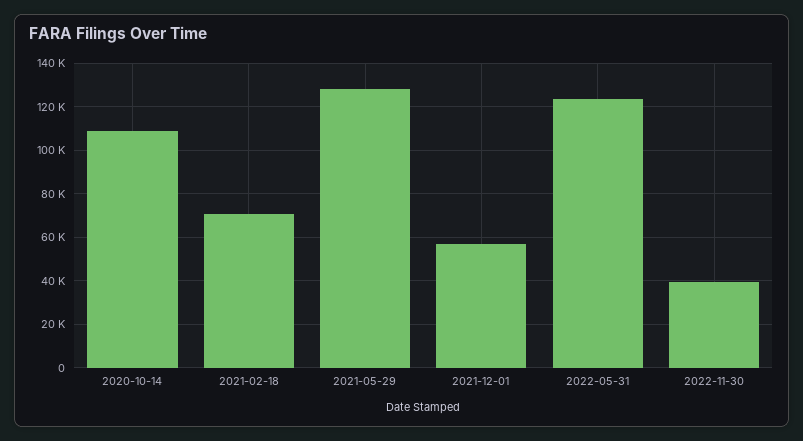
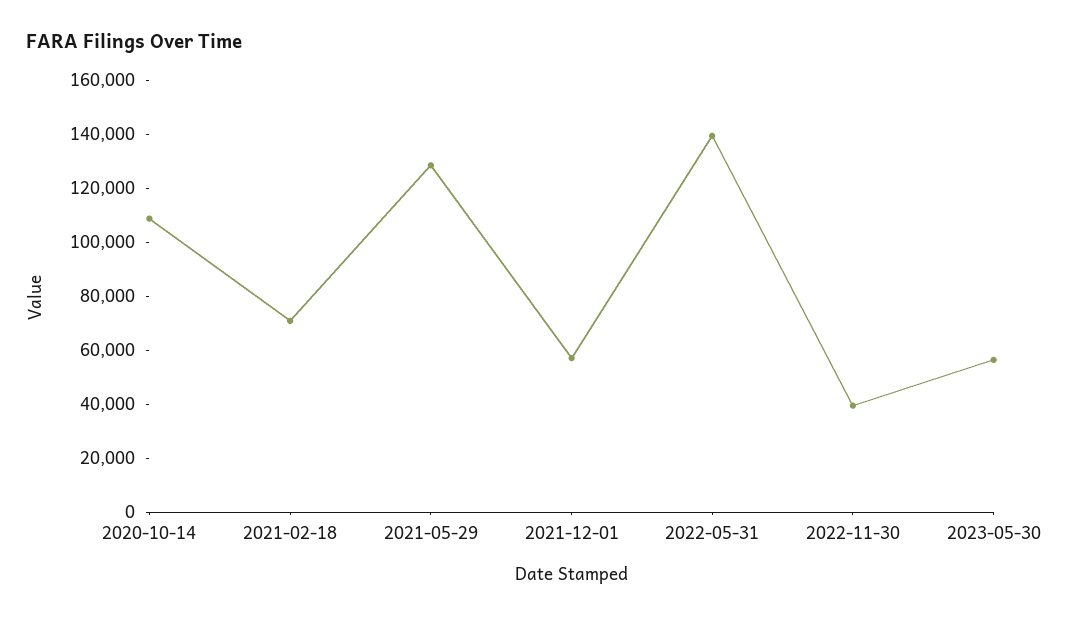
2022-05-31: 125000 -> 140000
2023-05-30: none -> 55000

